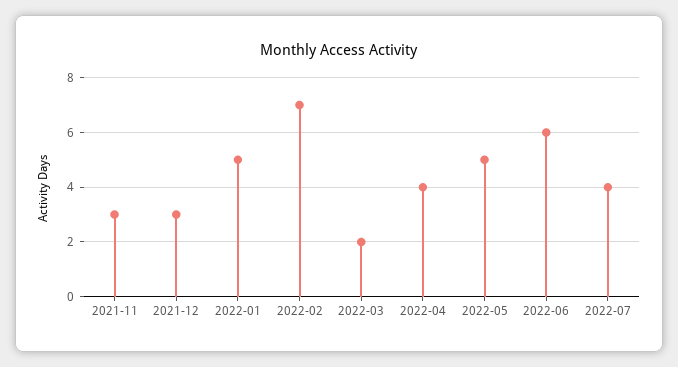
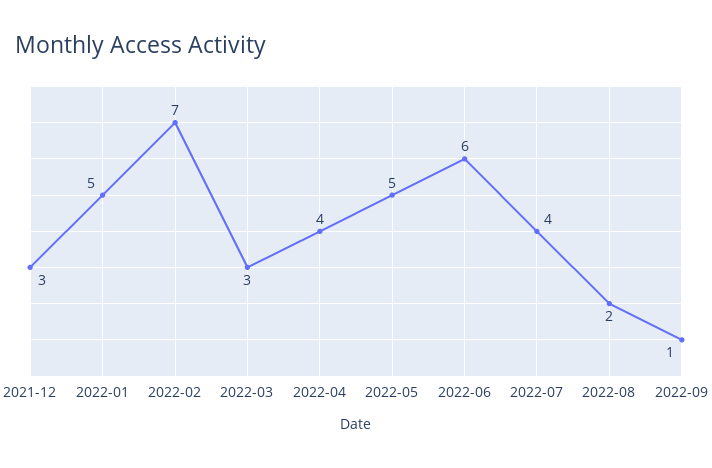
2021-11: 3 -> none
2022-03: 2 -> 3
2022-08: none -> 2
2022-09: none -> 1

